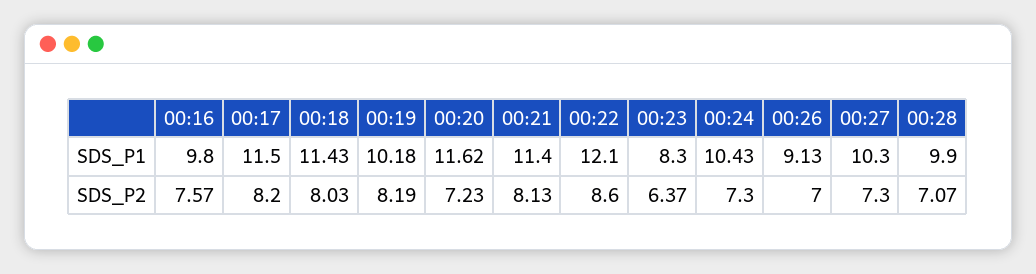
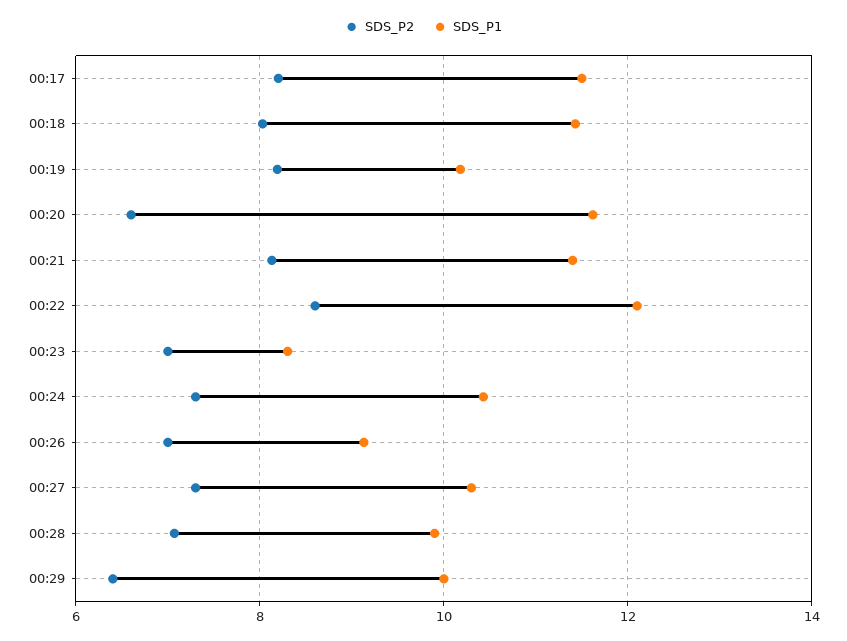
SDS_P1, 00:16: 9.8 -> none
SDS_P2, 00:16: 7.57 -> none
SDS_P2, 00:20: 7.23 -> 6.6
SDS_P2, 00:23: 6.37 -> 7
SDS_P2, 00:29: none -> 6.4
SDS_P1, 00:29: none -> 10

